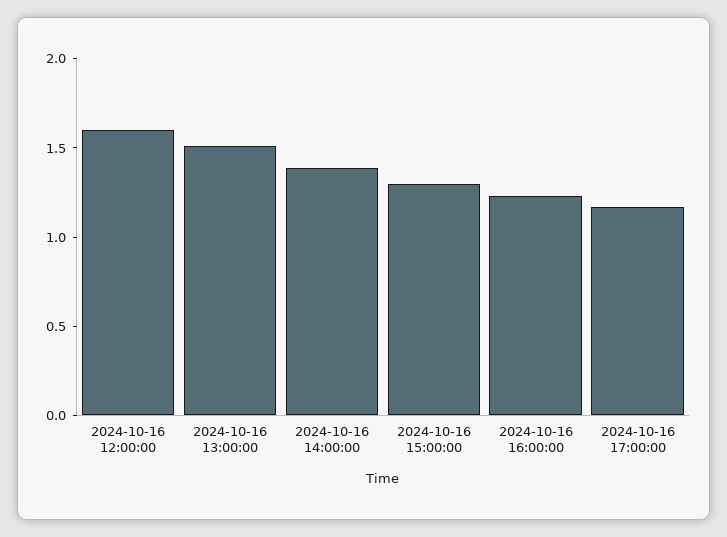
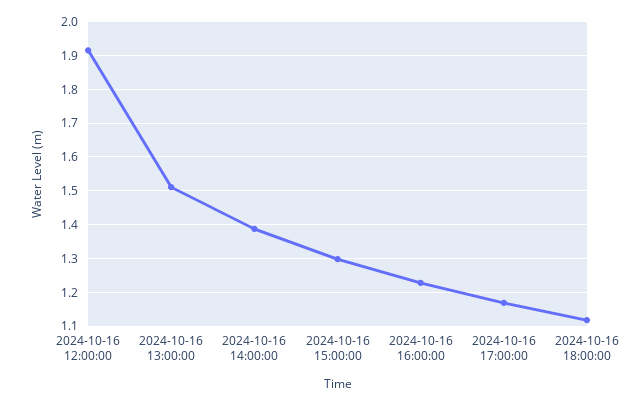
2024-10-16 12:00:00: 1.6 -> 1.92
2024-10-16 18:00:00: none -> 1.12

